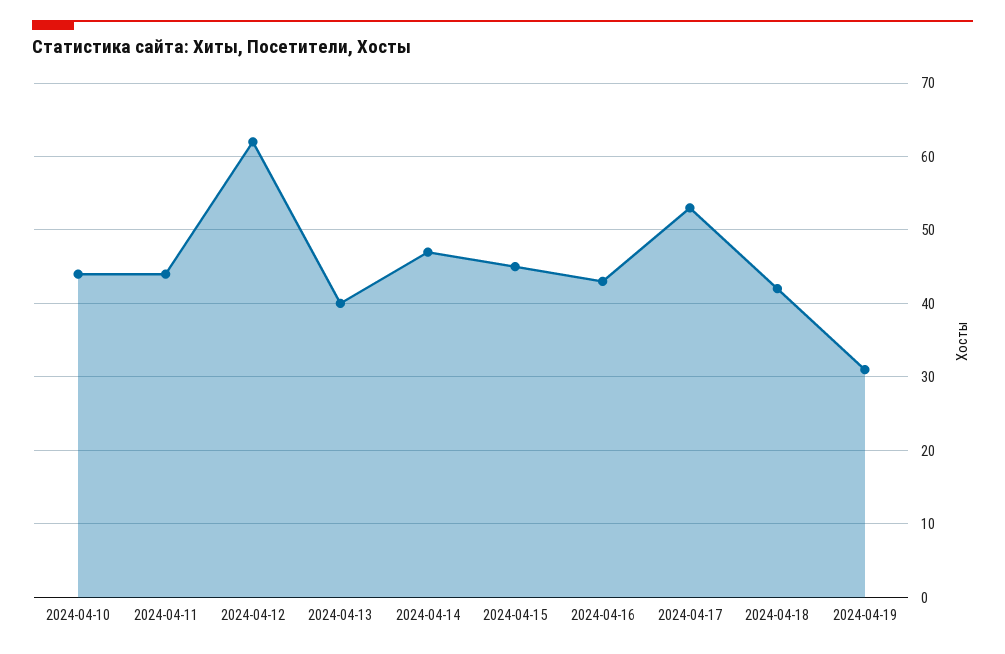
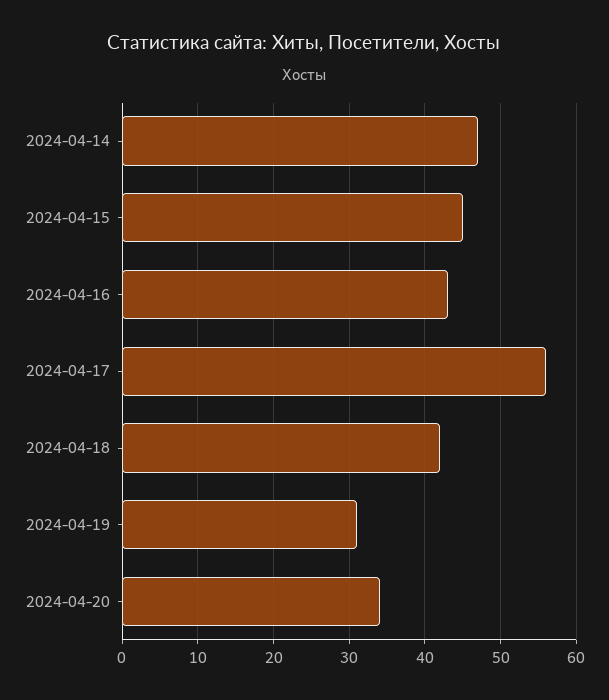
2024-04-10: 44 -> none
2024-04-11: 44 -> none
2024-04-12: 62 -> none
2024-04-13: 40 -> none
2024-04-17: 53 -> 56
2024-04-20: none -> 34

